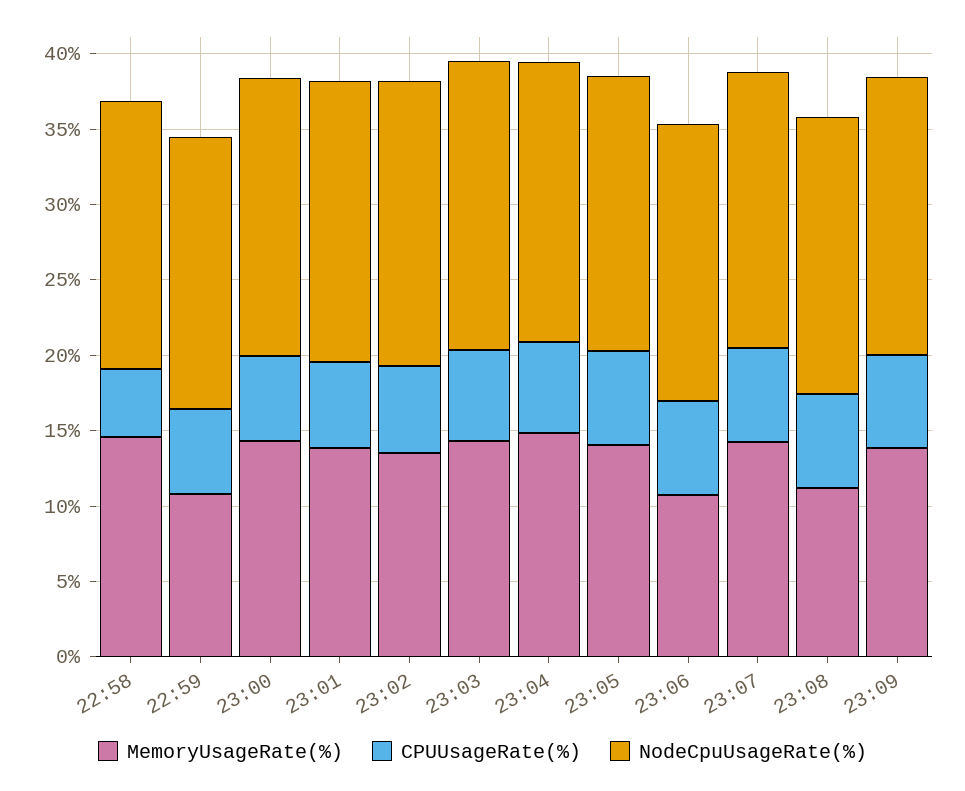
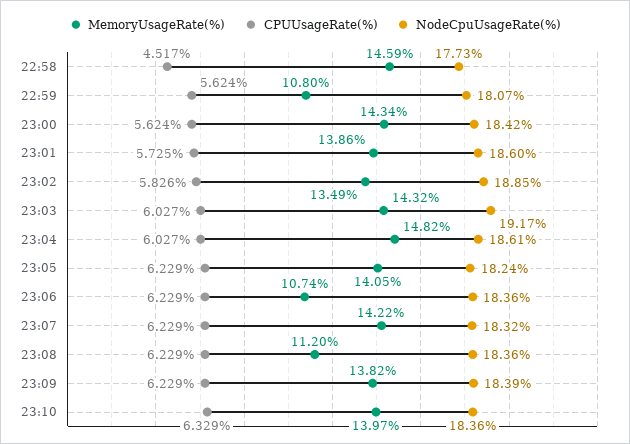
MemoryUsageRate(%), 23:10: none -> 13.97
CPUUsageRate(%), 23:10: none -> 6.329
NodeCpuUsageRate(%), 23:10: none -> 18.36

